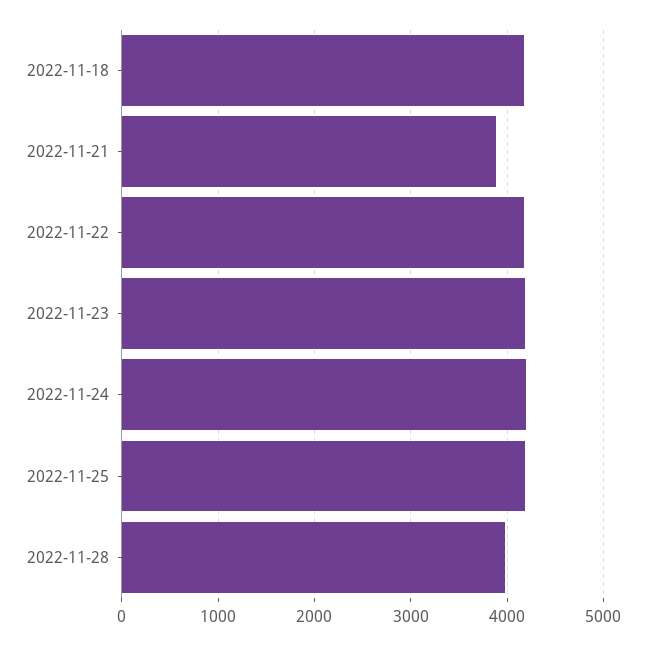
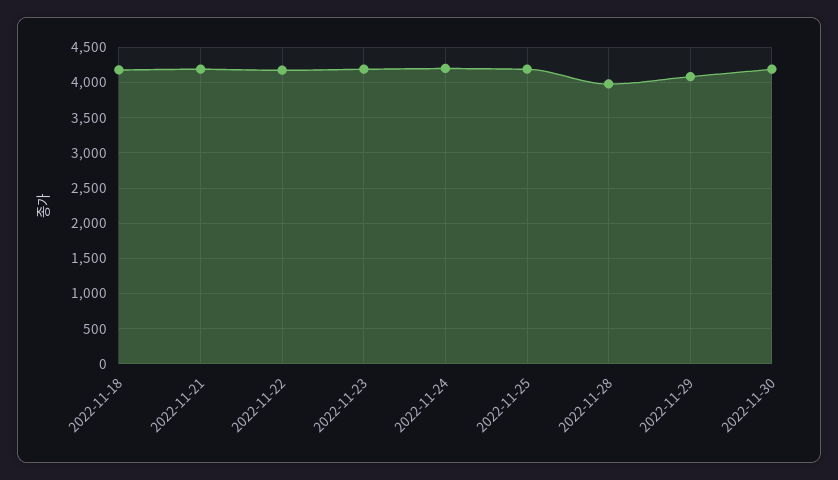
2022-11-21: 3900 -> 4200
2022-11-29: none -> 4100
2022-11-30: none -> 4200

